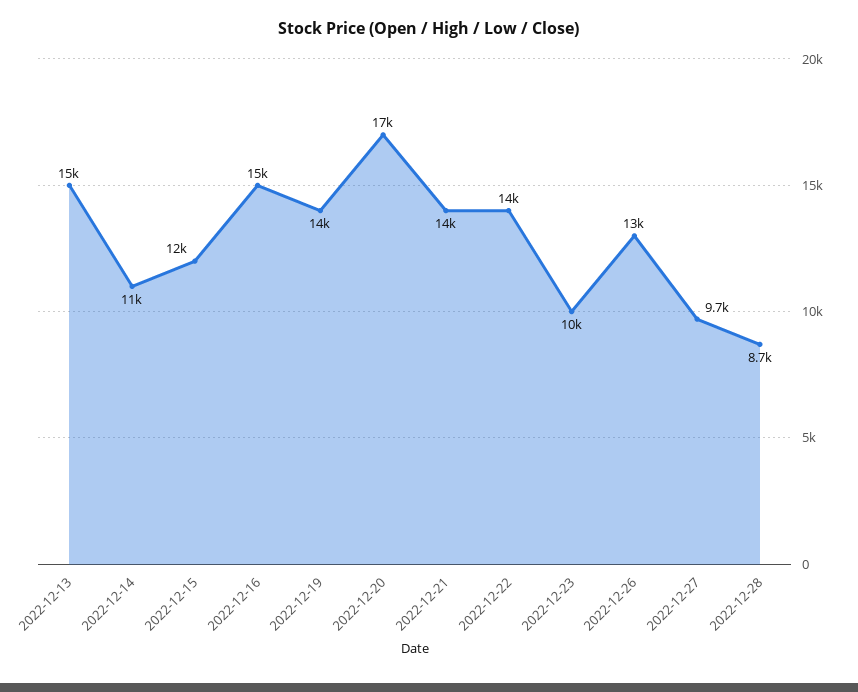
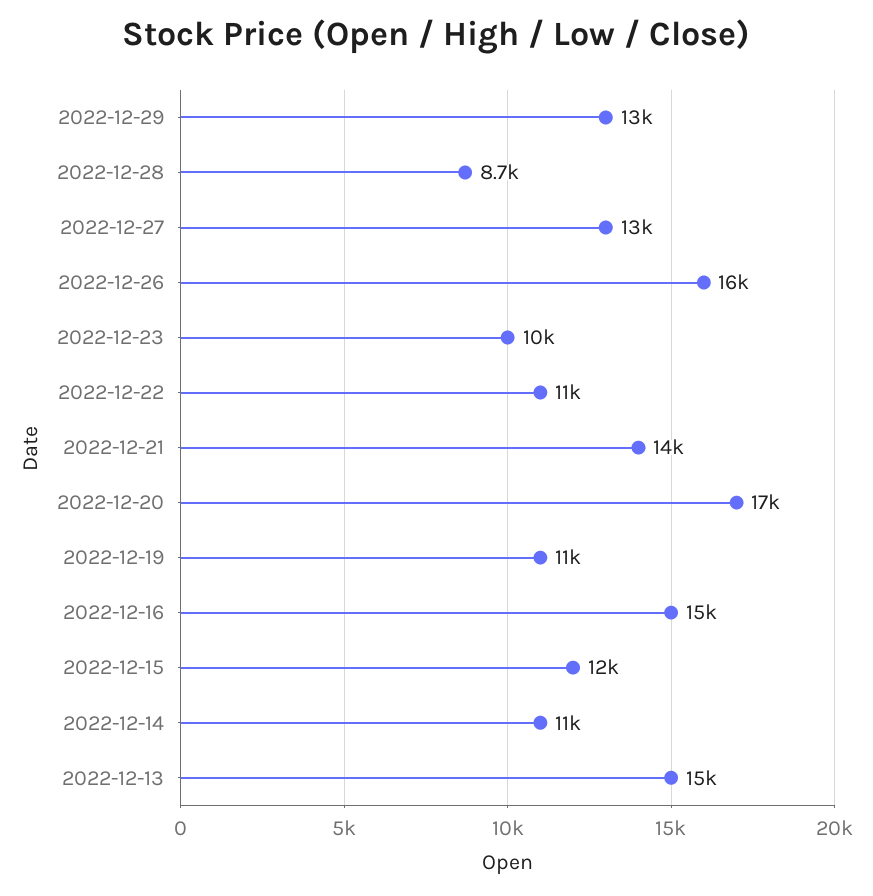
2022-12-19: 14000 -> 11000
2022-12-22: 14000 -> 11000
2022-12-26: 13000 -> 16000
2022-12-27: 9700 -> 13000
2022-12-29: none -> 13000

